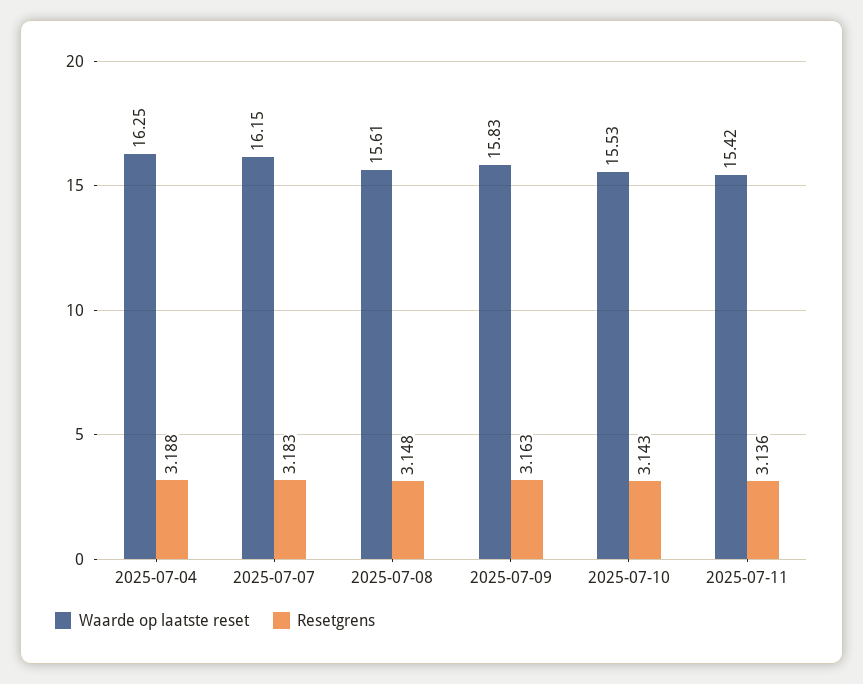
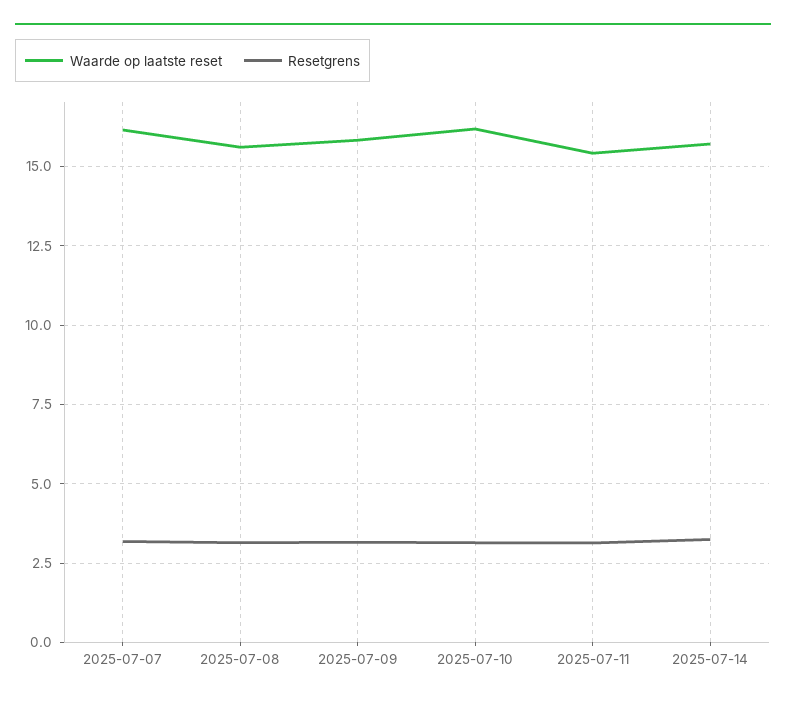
Waarde op laatste reset, 2025-07-04: 16.25 -> none
Resetgrens, 2025-07-04: 3.188 -> none
Waarde op laatste reset, 2025-07-10: 15.53 -> 16.25
Waarde op laatste reset, 2025-07-14: none -> 15.75
Resetgrens, 2025-07-14: none -> 3.25

